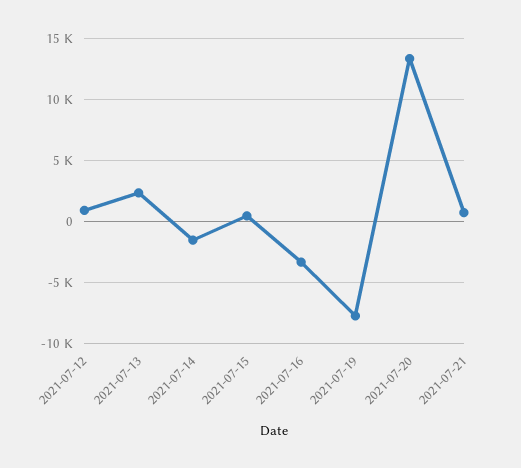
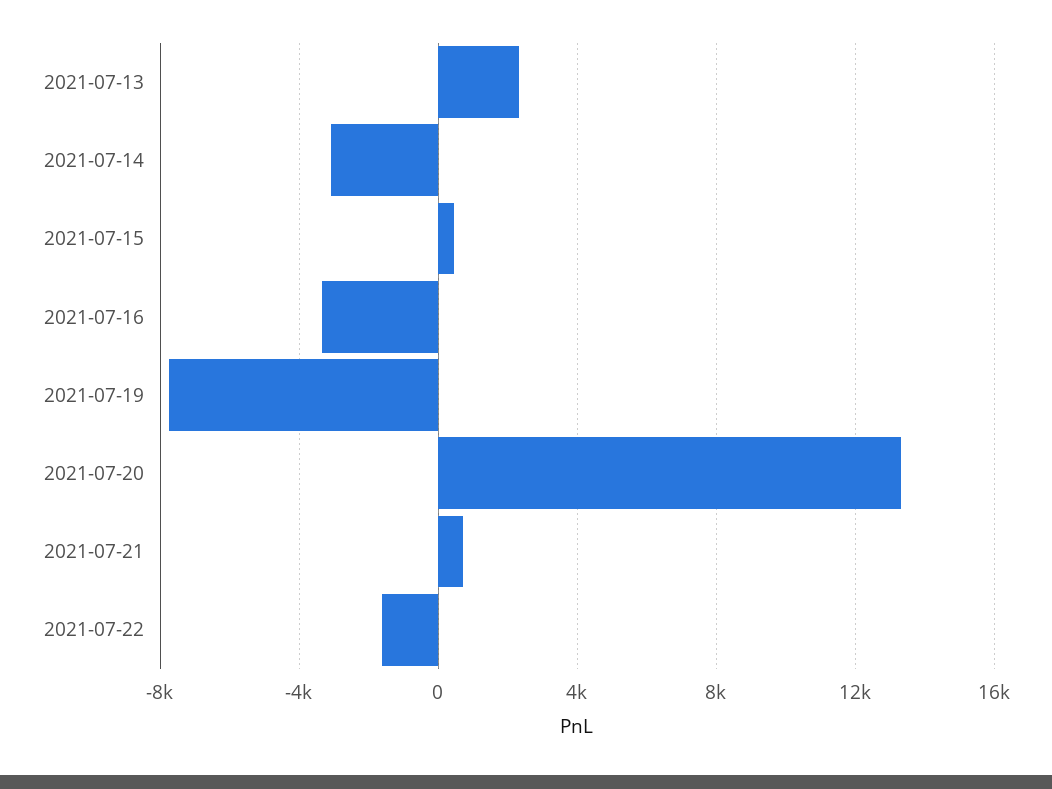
2021-07-12: 1000 -> none
2021-07-14: -1500 -> -3000
2021-07-22: none -> -1500

